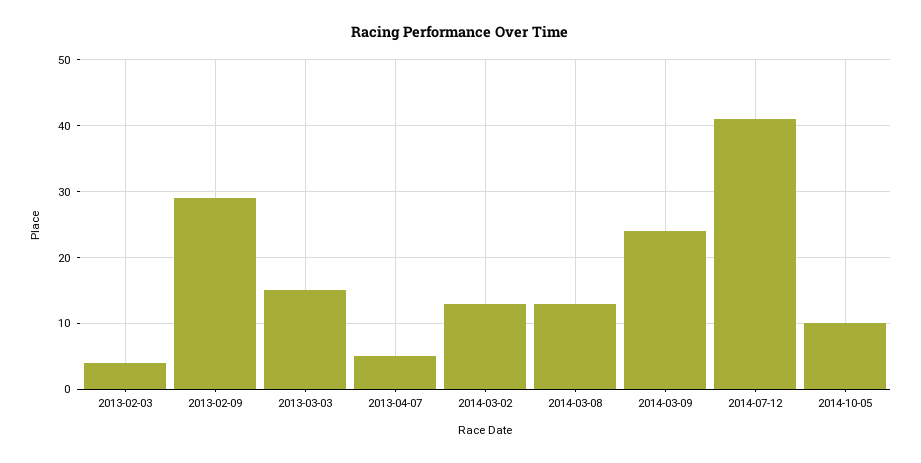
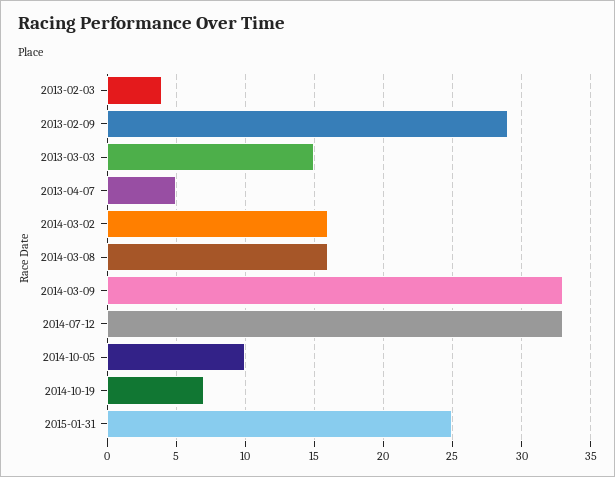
2014-03-02: 13 -> 16
2014-03-08: 13 -> 16
2014-03-09: 24 -> 33
2014-07-12: 41 -> 33
2014-10-19: none -> 7
2015-01-31: none -> 25

